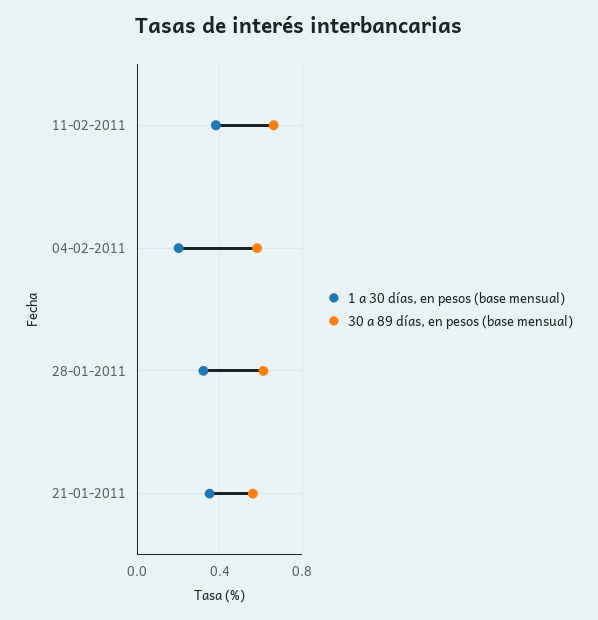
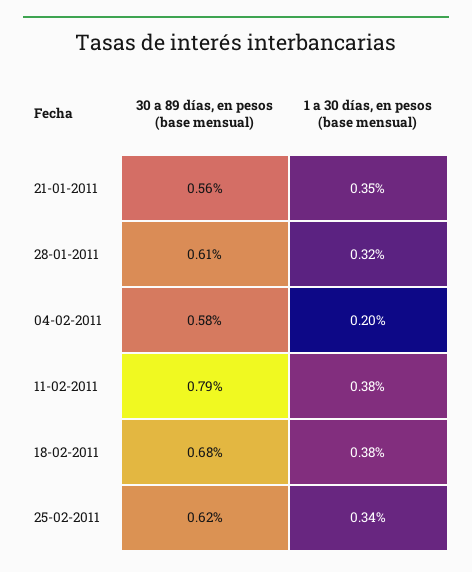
30 a 89 días, en pesos (base mensual), 11-02-2011: 0.65 -> 0.79
30 a 89 días, en pesos (base mensual), 18-02-2011: none -> 0.68
1 a 30 días, en pesos (base mensual), 18-02-2011: none -> 0.38
30 a 89 días, en pesos (base mensual), 25-02-2011: none -> 0.62
1 a 30 días, en pesos (base mensual), 25-02-2011: none -> 0.34

